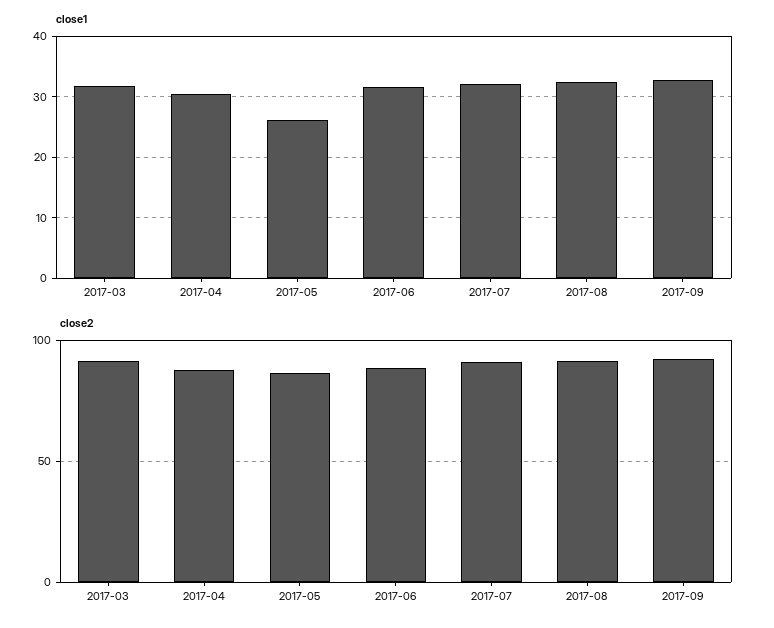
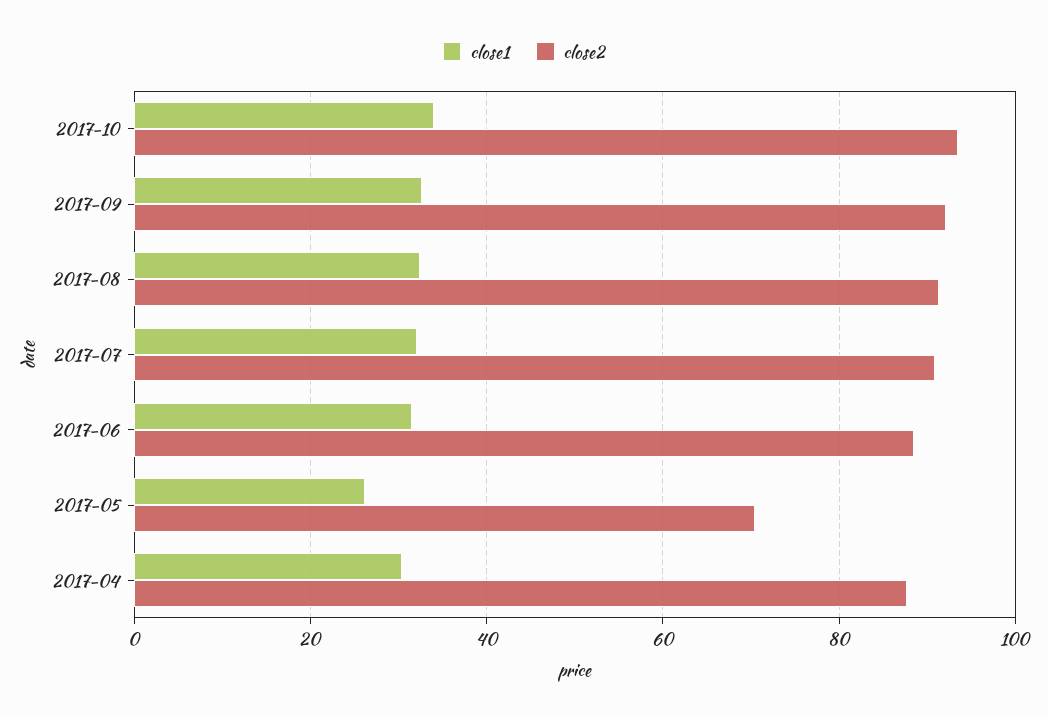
close1, 2017-03: 32 -> none
close2, 2017-03: 90 -> none
close2, 2017-05: 85 -> 70
close1, 2017-10: none -> 34
close2, 2017-10: none -> 94

